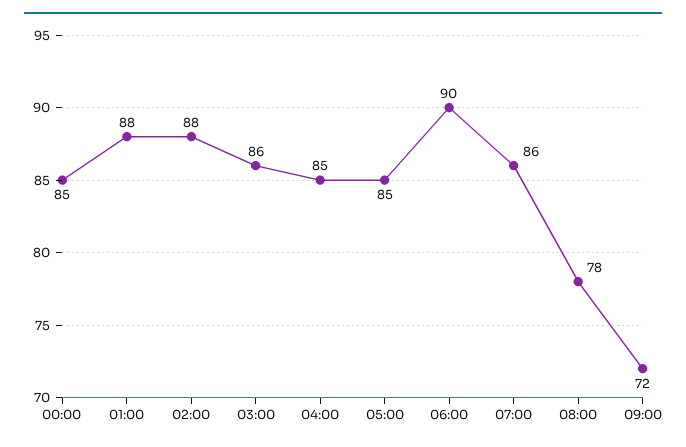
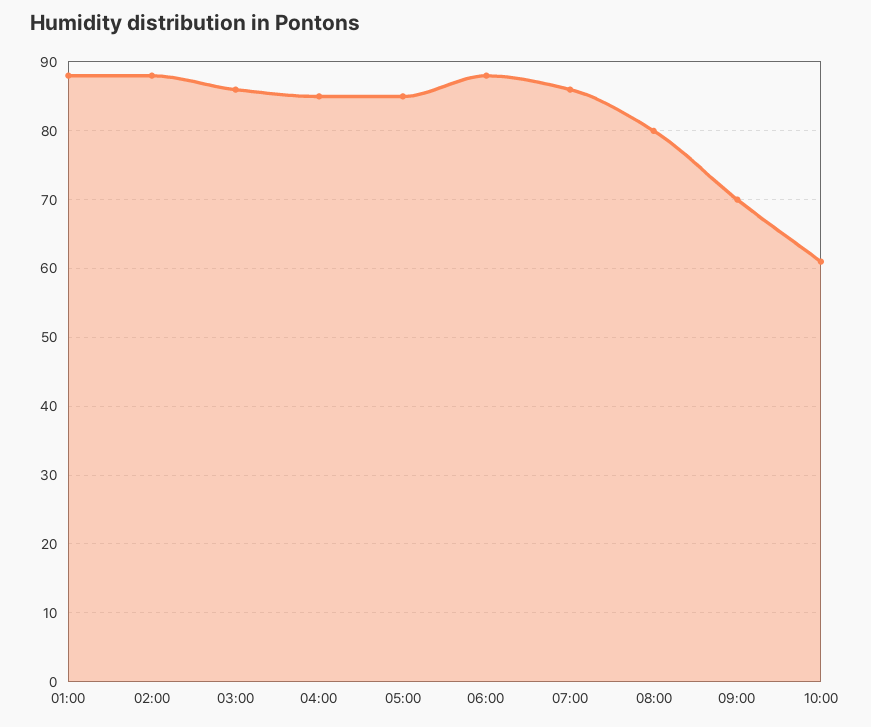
00:00: 85 -> none
06:00: 90 -> 88
08:00: 78 -> 80
09:00: 72 -> 70
10:00: none -> 61

